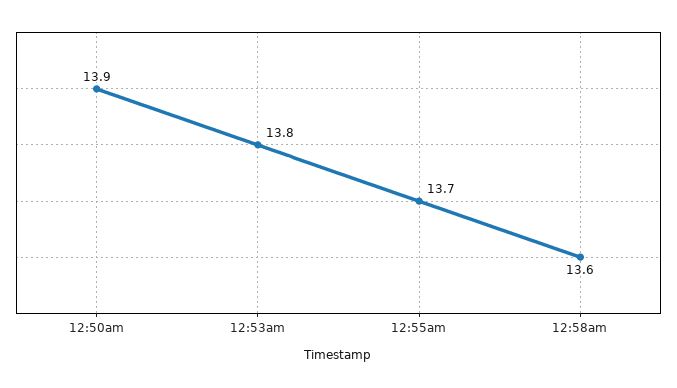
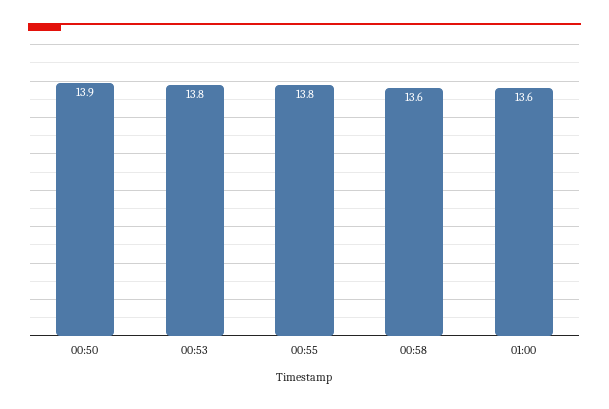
12:55am: 13.7 -> 13.8
01:00: none -> 13.6

